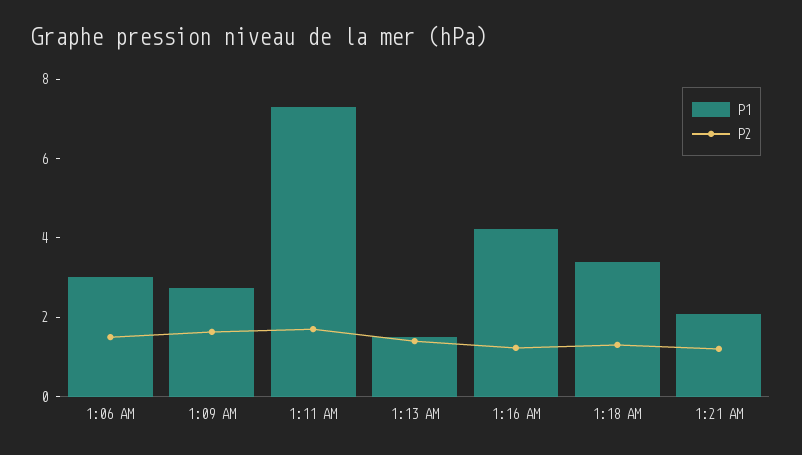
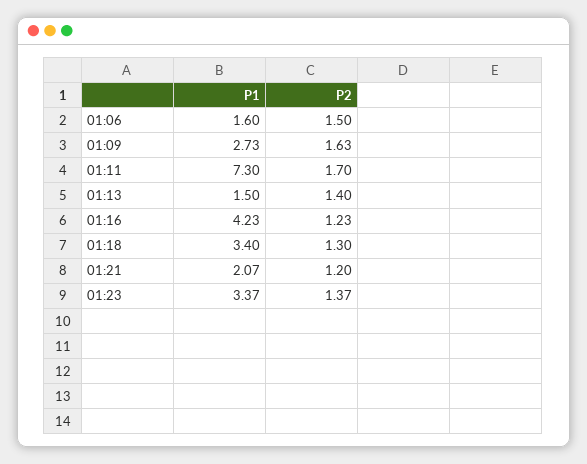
P1, 1:06 AM: 3 -> 1.6
P1, 01:23: none -> 3.37
P2, 01:23: none -> 1.37

